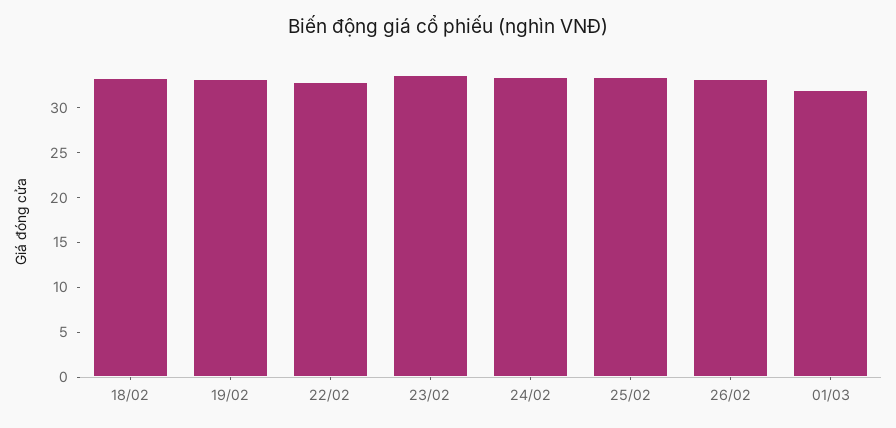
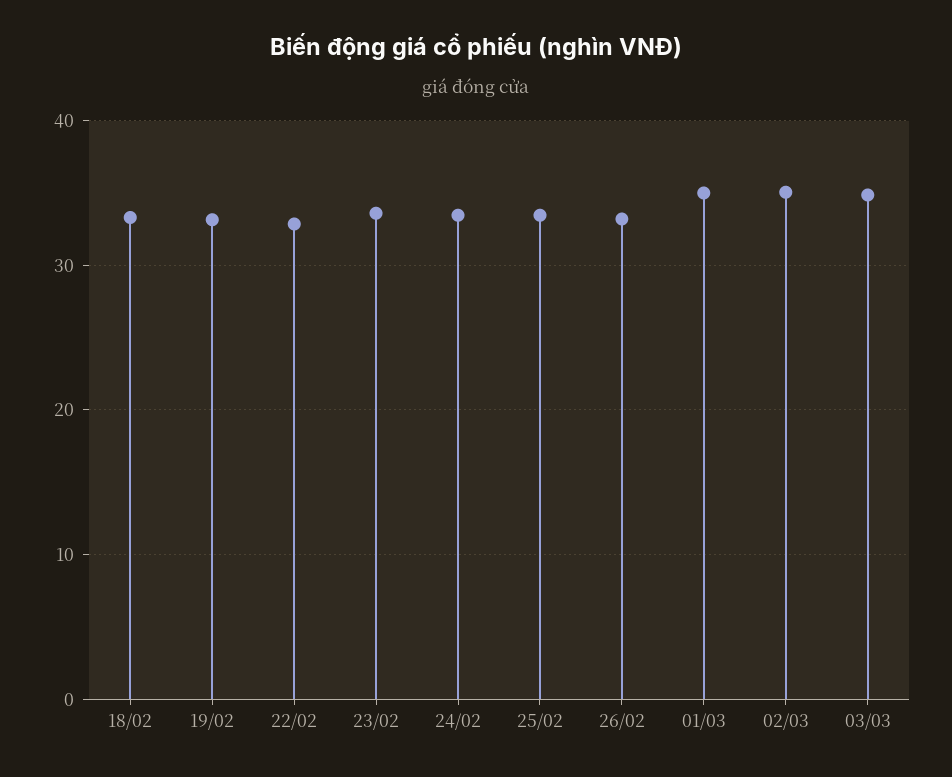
01/03: 32 -> 35
02/03: none -> 35
03/03: none -> 35

